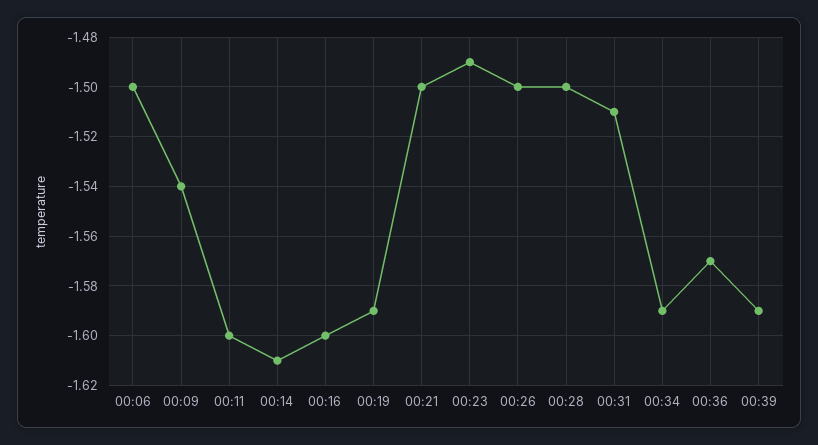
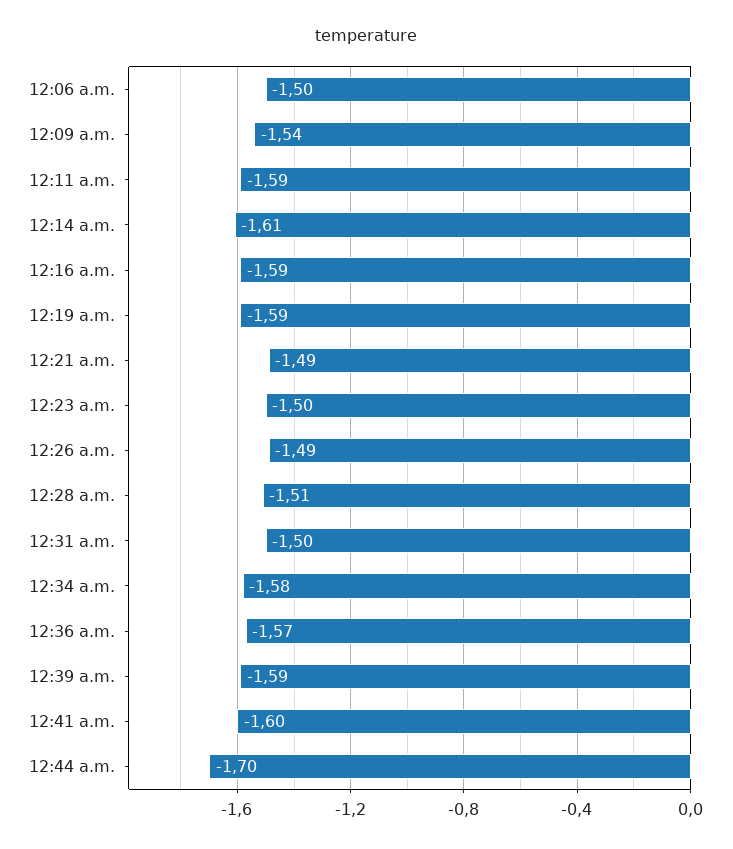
00:11: -1.6 -> -1.59
00:16: -1.6 -> -1.59
00:21: -1.5 -> -1.49
00:23: -1.49 -> -1.5
00:26: -1.5 -> -1.49
00:28: -1.5 -> -1.51
00:31: -1.51 -> -1.5
00:34: -1.59 -> -1.58
12:41 a.m.: none -> -1.6
12:44 a.m.: none -> -1.7

